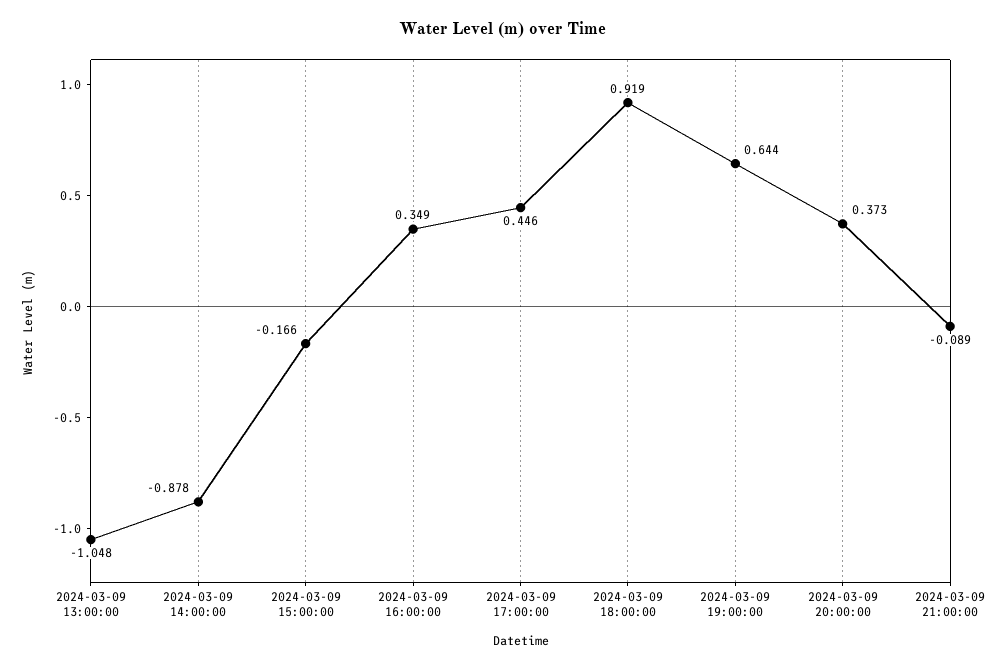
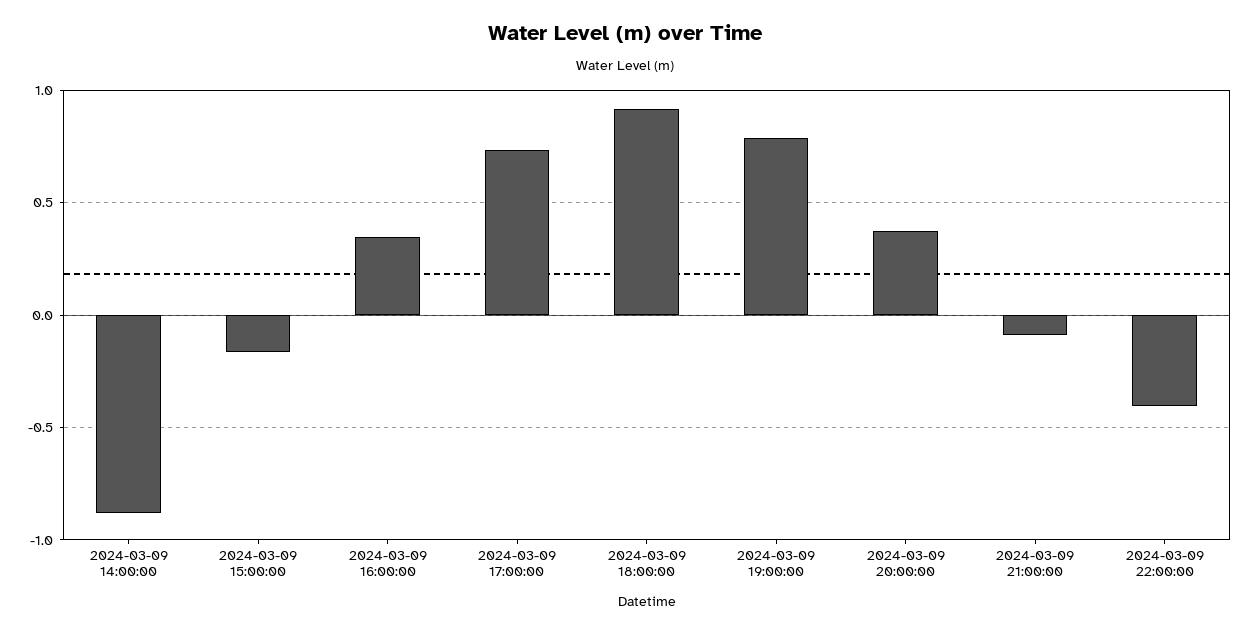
2024-03-09 13:00:00: -1.048 -> none
2024-03-09 17:00:00: 0.446 -> 0.75
2024-03-09 19:00:00: 0.644 -> 0.8
2024-03-09 22:00:00: none -> -0.4

